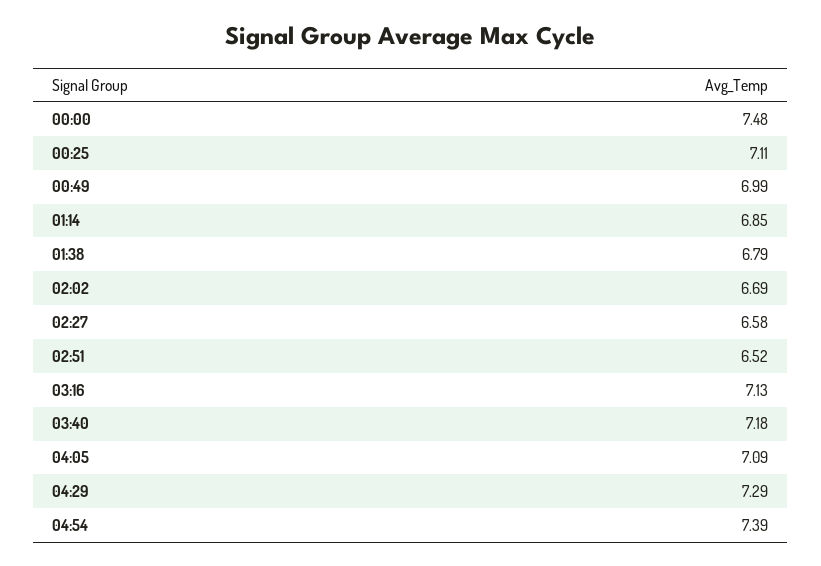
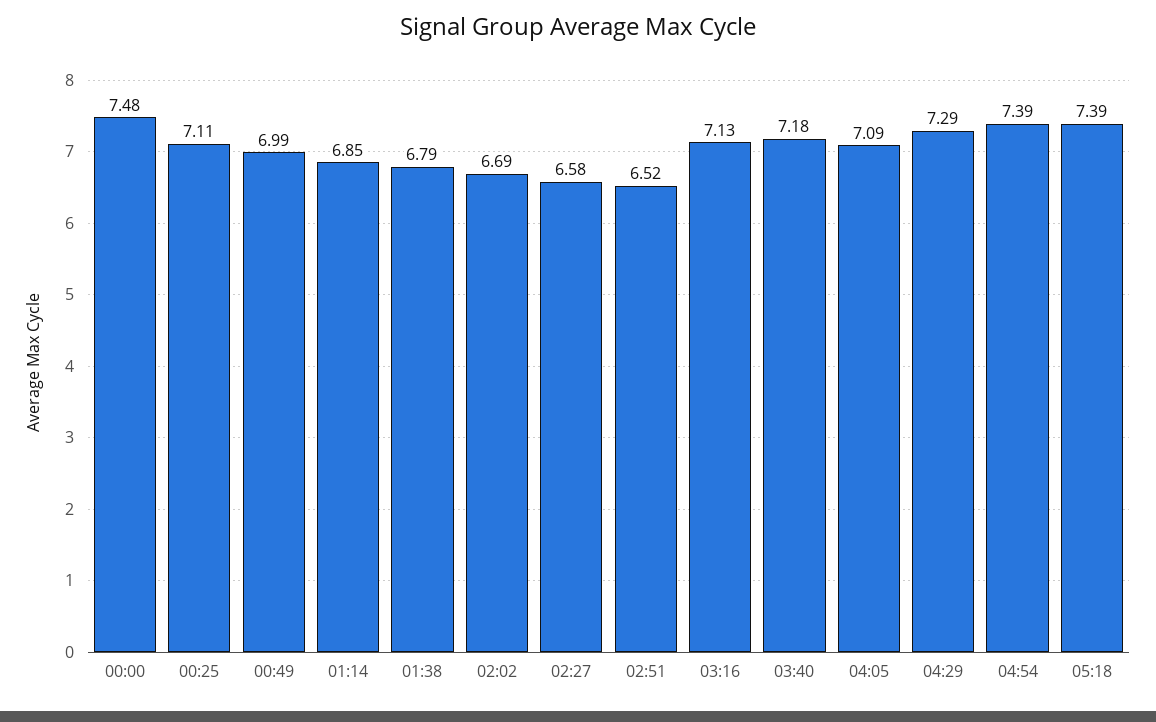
05:18: none -> 7.39

